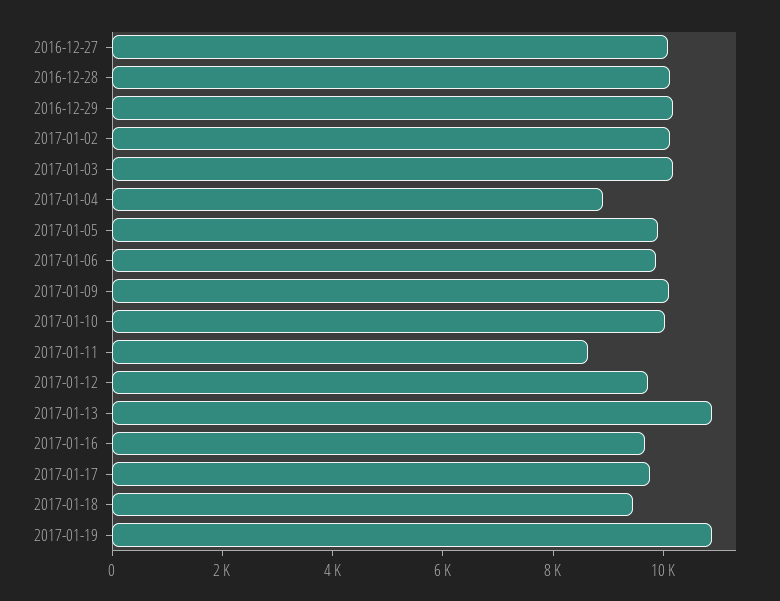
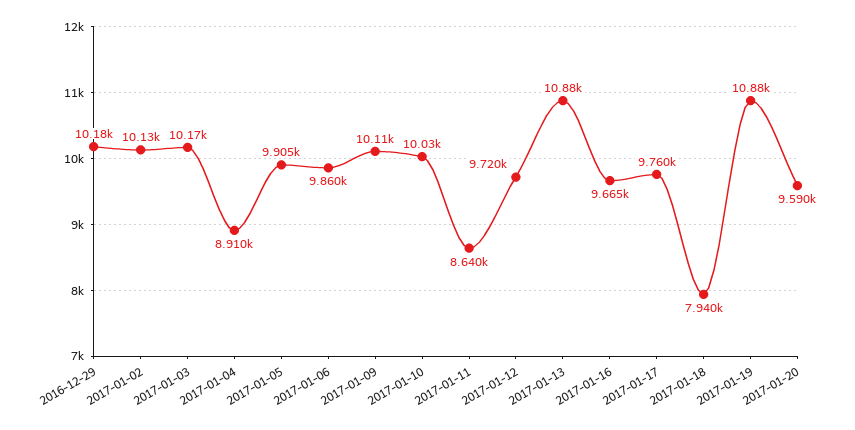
2016-12-27: 10000 -> none
2016-12-28: 10000 -> none
2017-01-18: 9500 -> 7940
2017-01-20: none -> 9590

